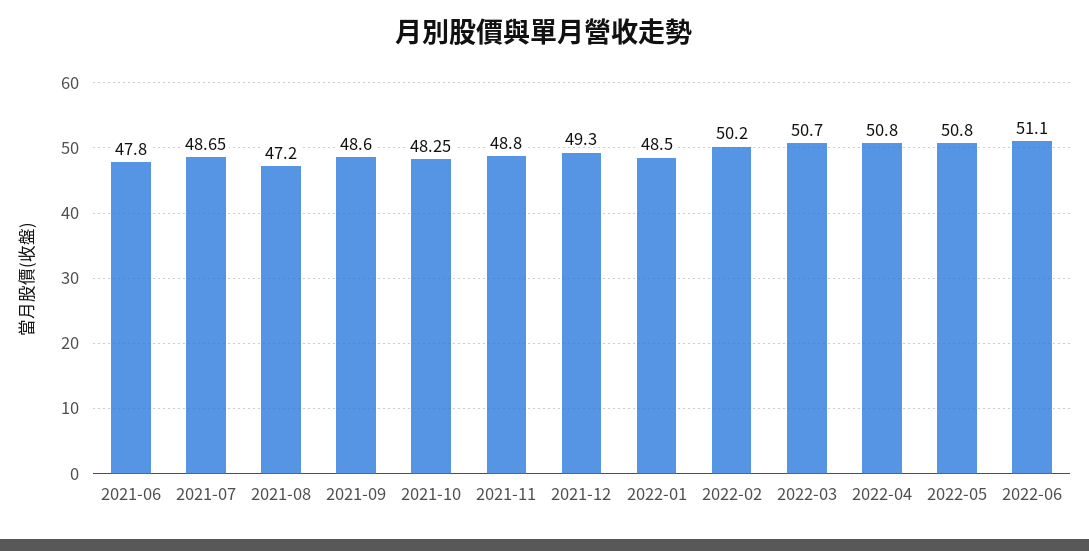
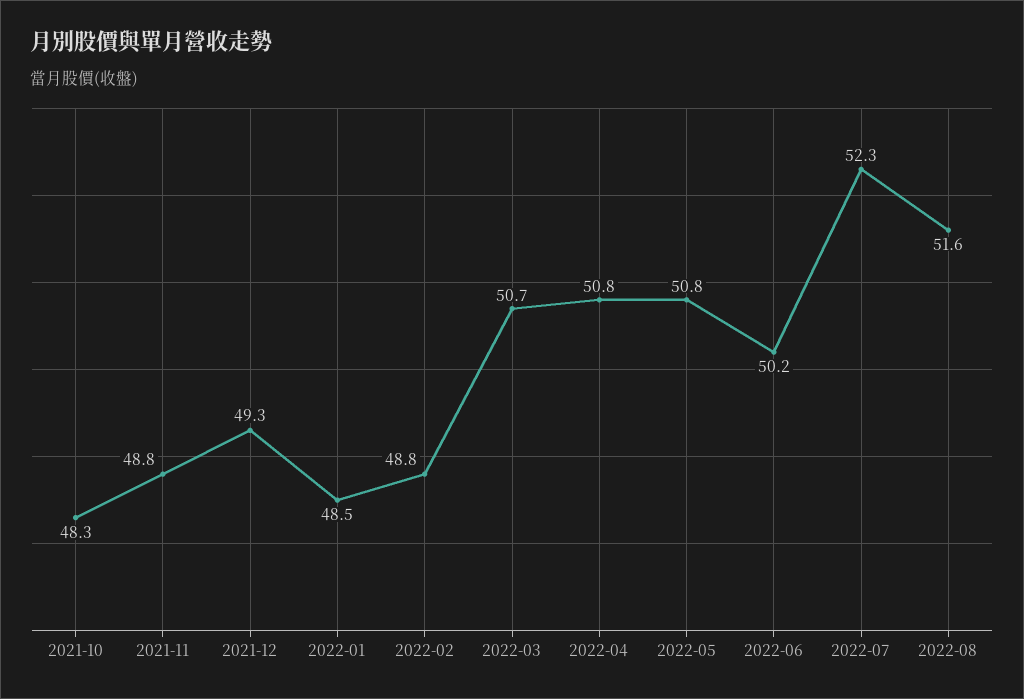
2021-06: 47.8 -> none
2021-07: 48.65 -> none
2021-08: 47.2 -> none
2021-09: 48.6 -> none
2022-02: 50.2 -> 48.8
2022-06: 51.1 -> 50.2
2022-07: none -> 52.3
2022-08: none -> 51.6

